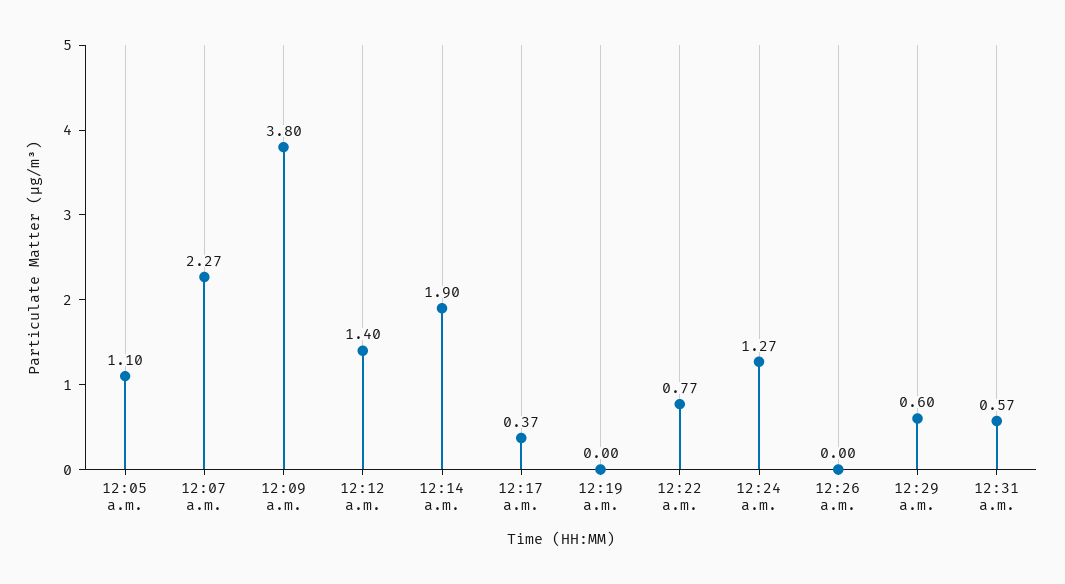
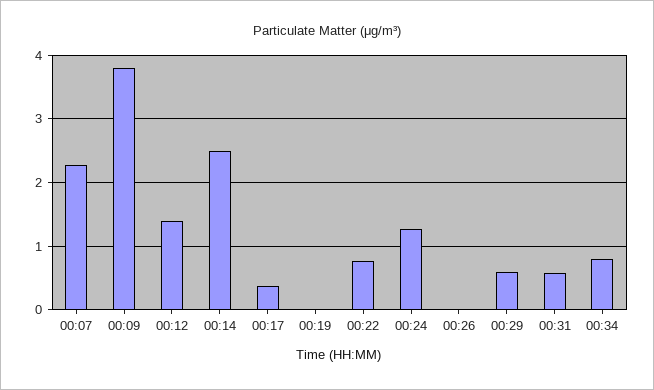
12:05 a.m.: 1.1 -> none
12:14 a.m.: 1.9 -> 2.5
00:34: none -> 0.8

